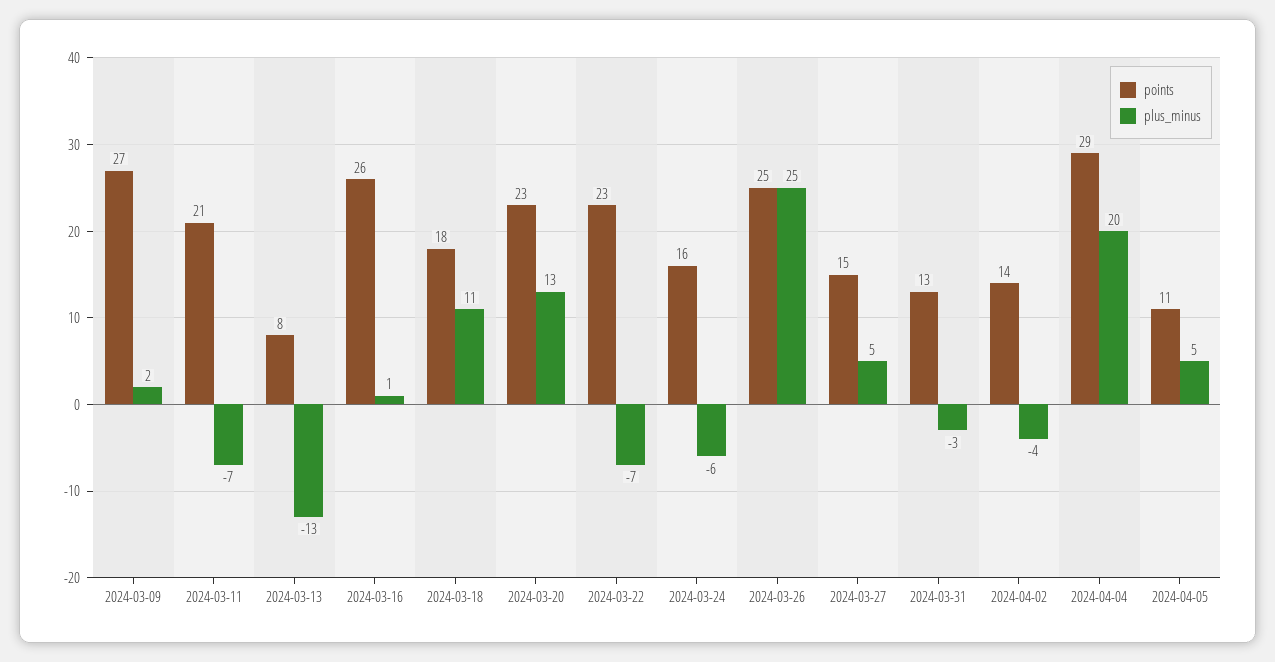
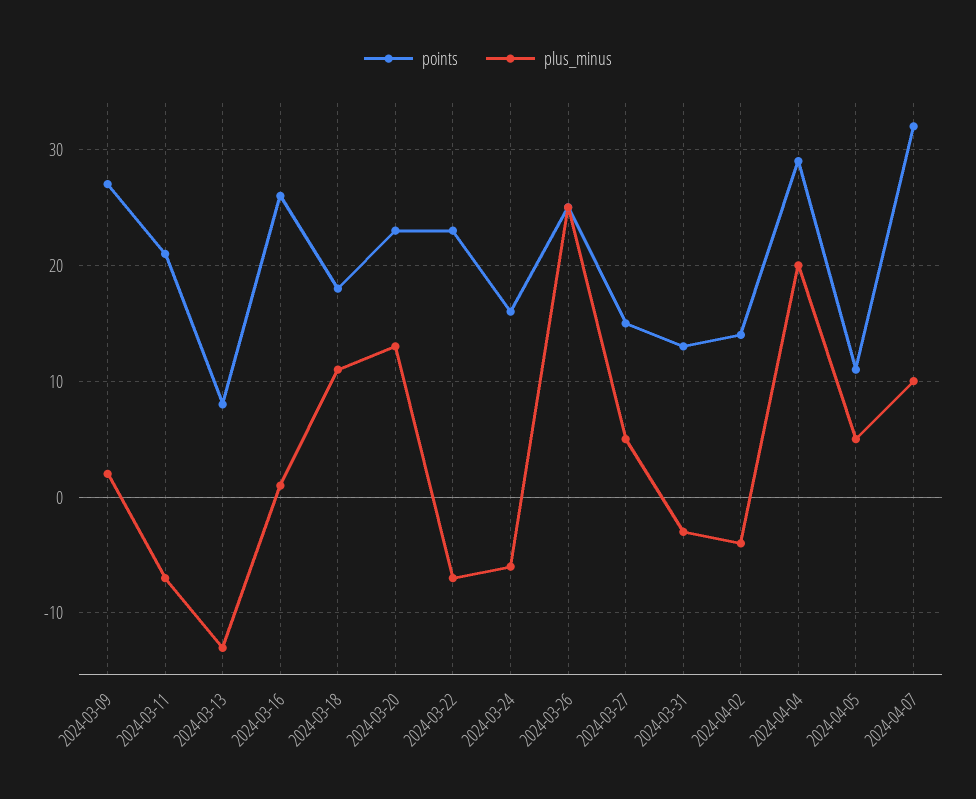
points, 2024-04-07: none -> 32
plus_minus, 2024-04-07: none -> 10

